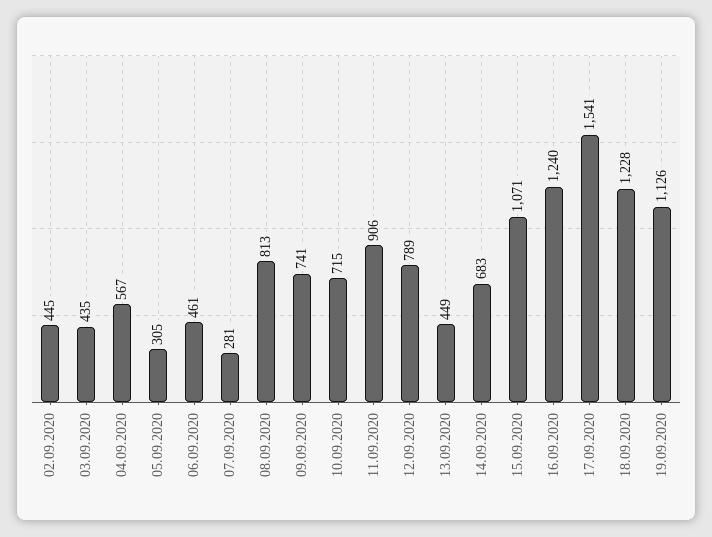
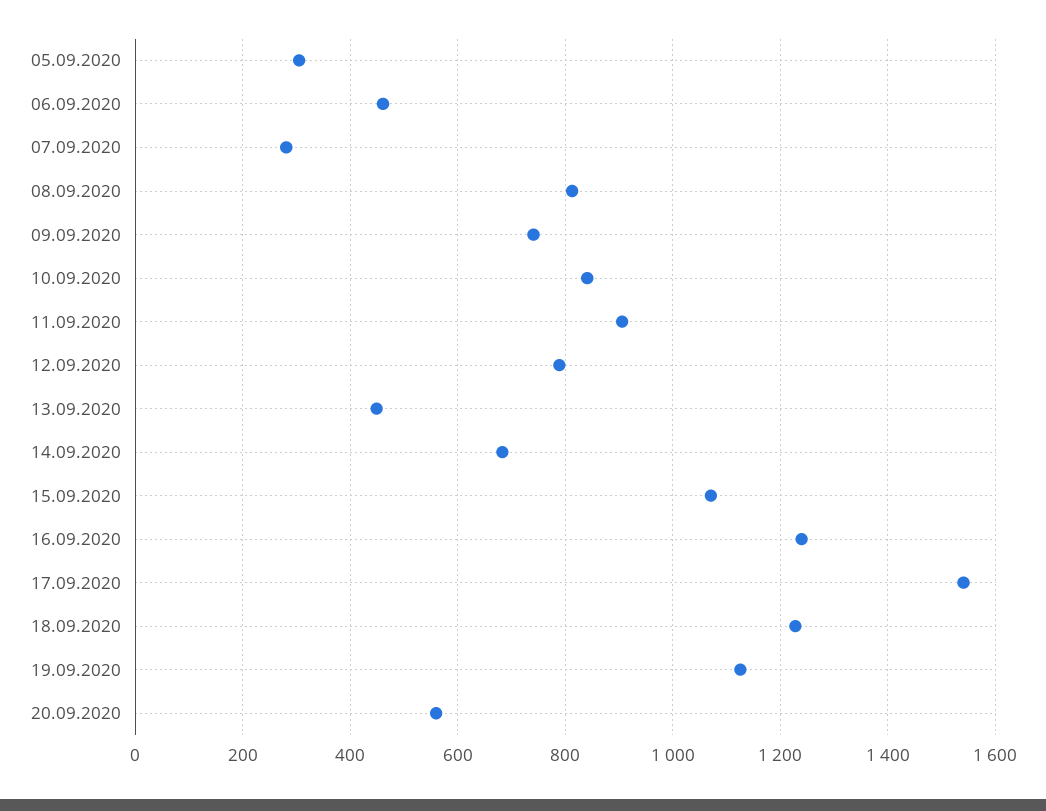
02.09.2020: 445 -> none
03.09.2020: 435 -> none
04.09.2020: 567 -> none
10.09.2020: 715 -> 840
20.09.2020: none -> 560

